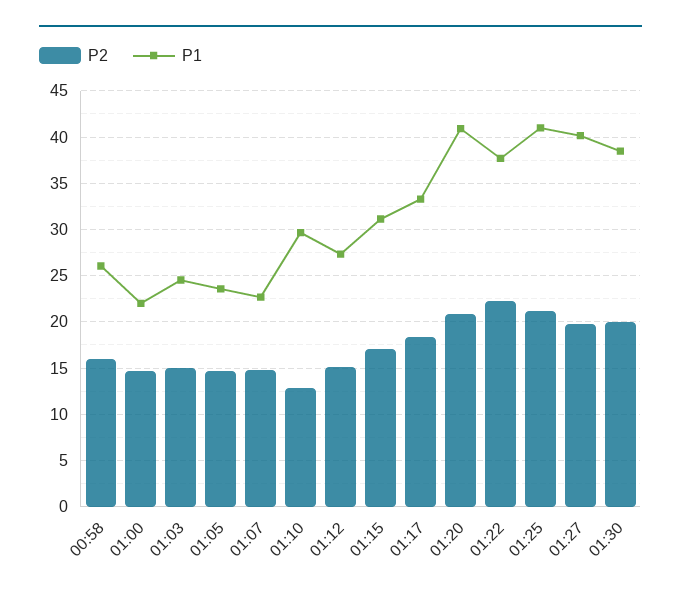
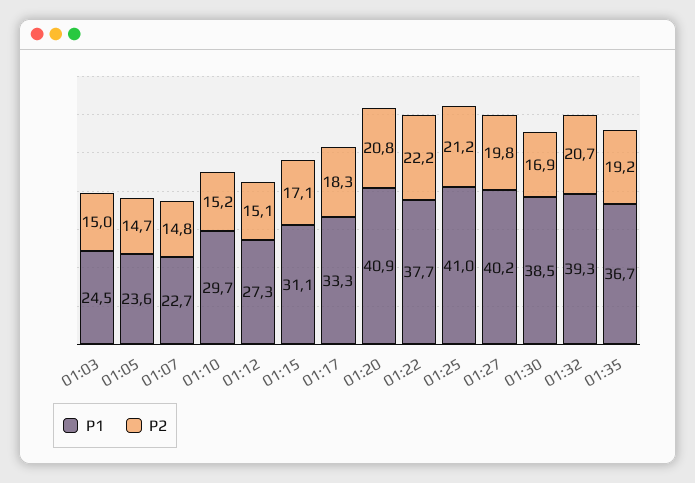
P2, 00:58: 16 -> none
P1, 00:58: 26 -> none
P2, 01:00: 15 -> none
P1, 01:00: 22 -> none
P2, 01:10: 13 -> 15.2
P2, 01:30: 20 -> 16.9
P1, 01:32: none -> 39.3
P2, 01:32: none -> 20.7
P1, 01:35: none -> 36.7
P2, 01:35: none -> 19.2

